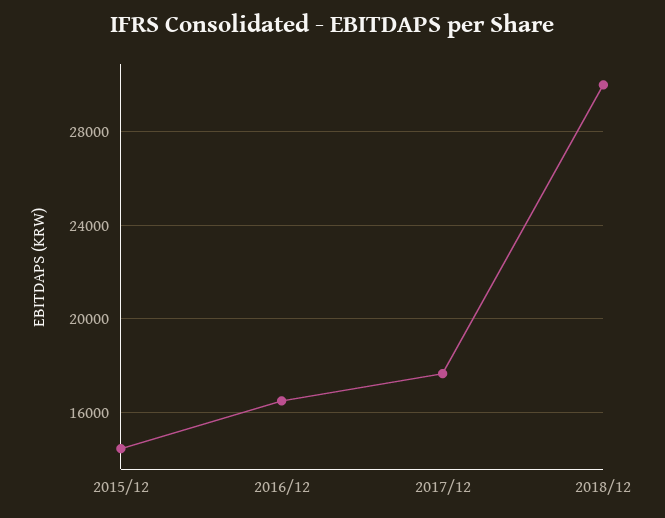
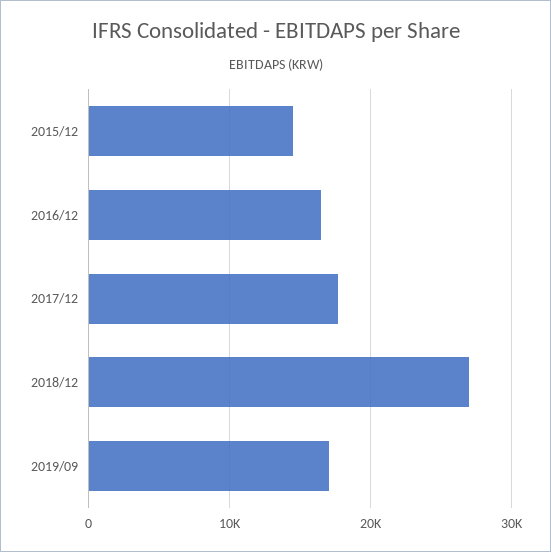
2018/12: 30000 -> 27000
2019/09: none -> 17000

